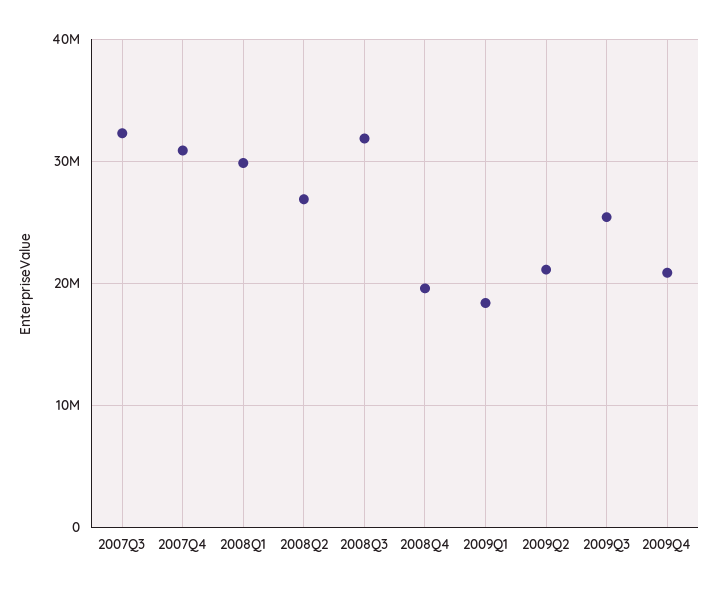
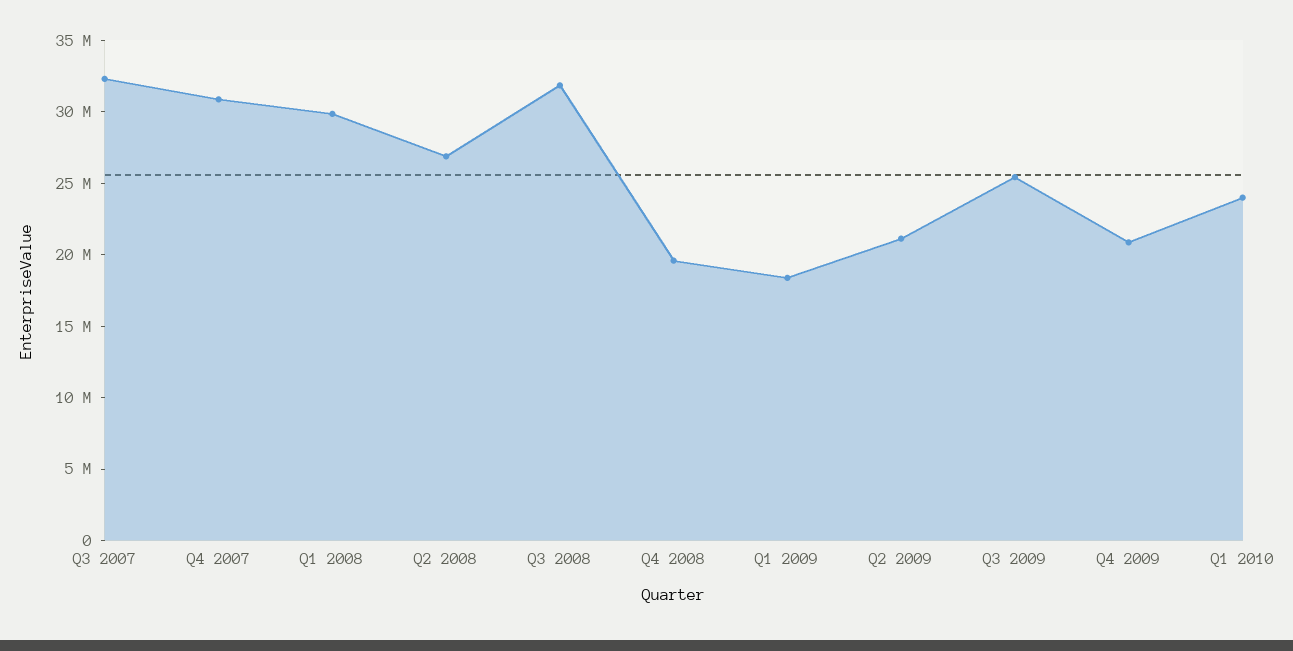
Q1 2010: none -> 24000000

